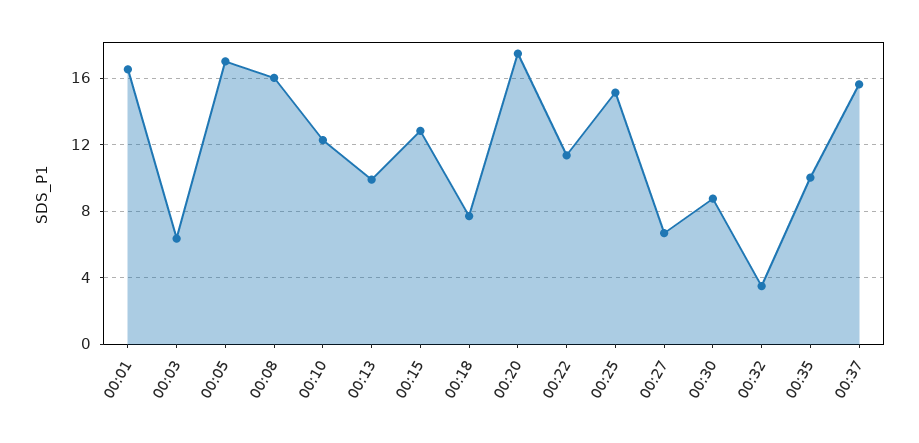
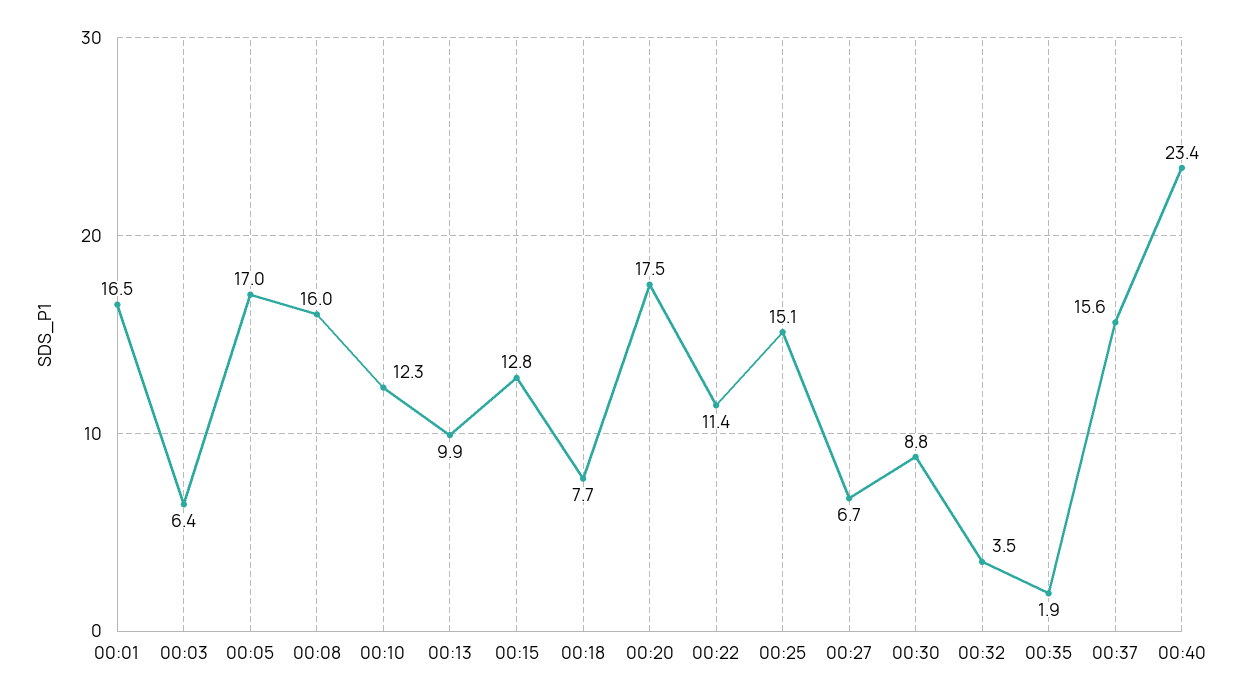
00:35: 10 -> 1.9
00:40: none -> 23.4

